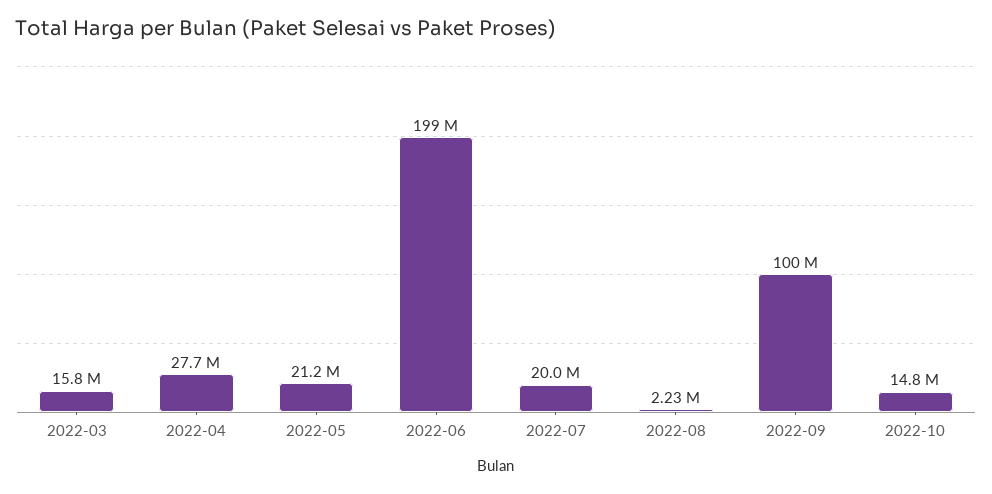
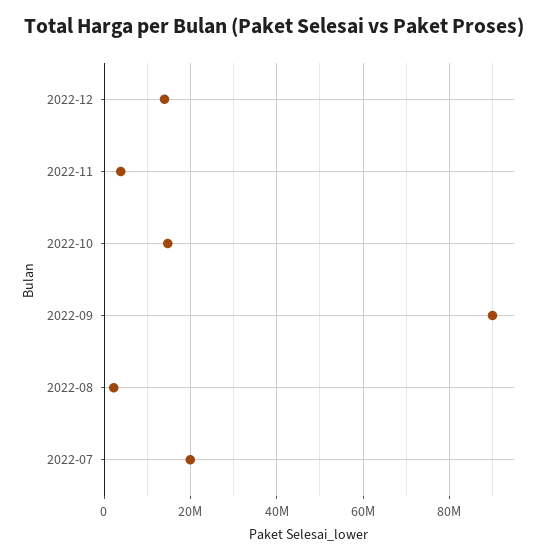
2022-03: 15800000 -> none
2022-04: 27700000 -> none
2022-05: 21200000 -> none
2022-06: 199000000 -> none
2022-09: 100000000 -> 90000000
2022-12: none -> 14000000
2022-11: none -> 4000000

